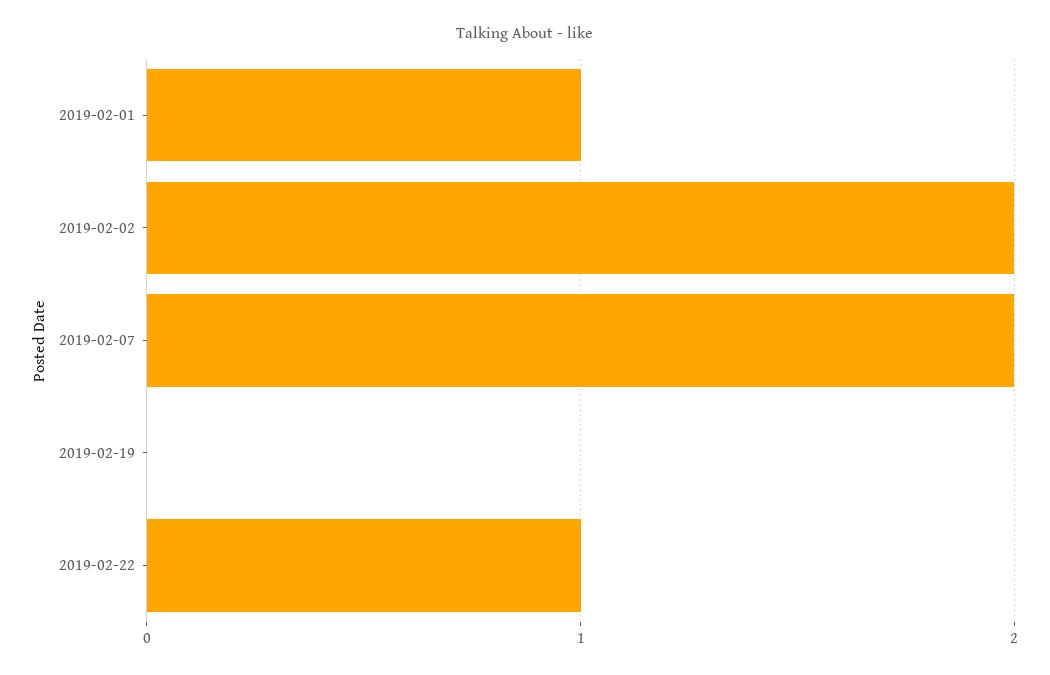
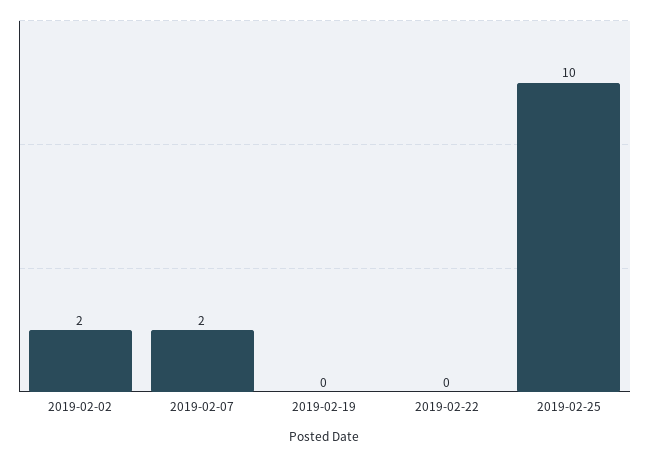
2019-02-01: 1 -> none
2019-02-22: 1 -> 0
2019-02-25: none -> 10

